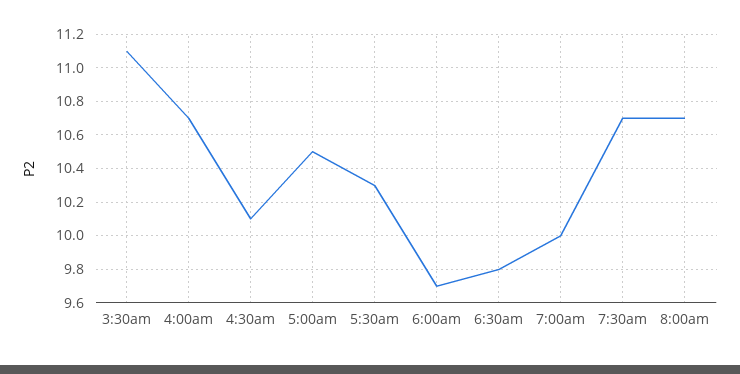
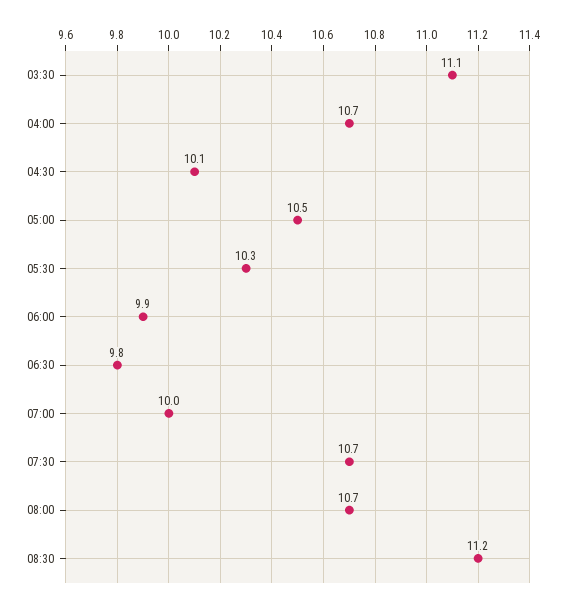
6:00am: 9.7 -> 9.9
08:30: none -> 11.2

